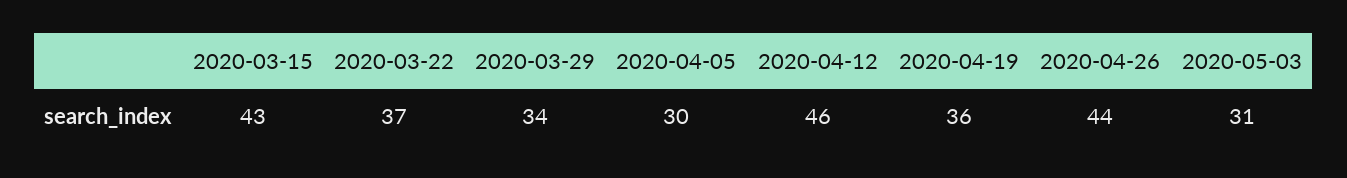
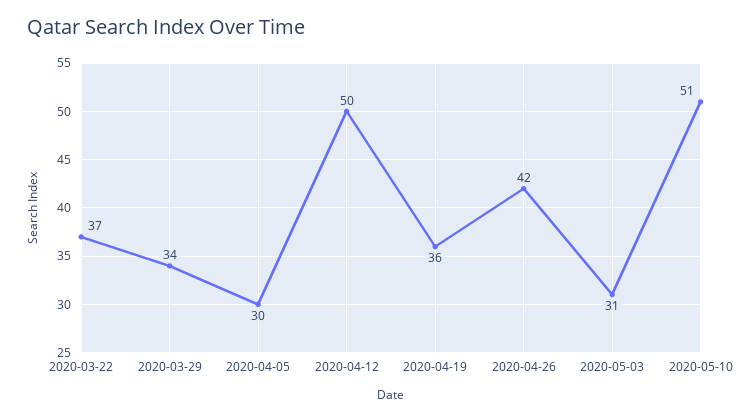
2020-03-15: 43 -> none
2020-04-12: 46 -> 50
2020-04-26: 44 -> 42
2020-05-10: none -> 51

